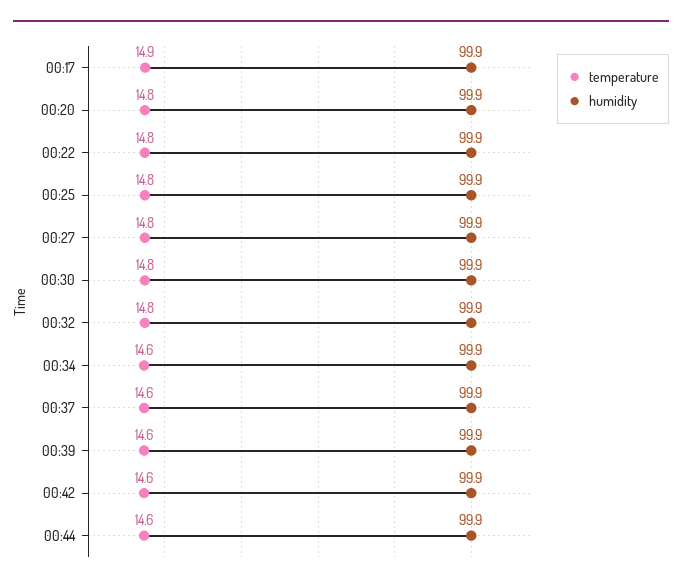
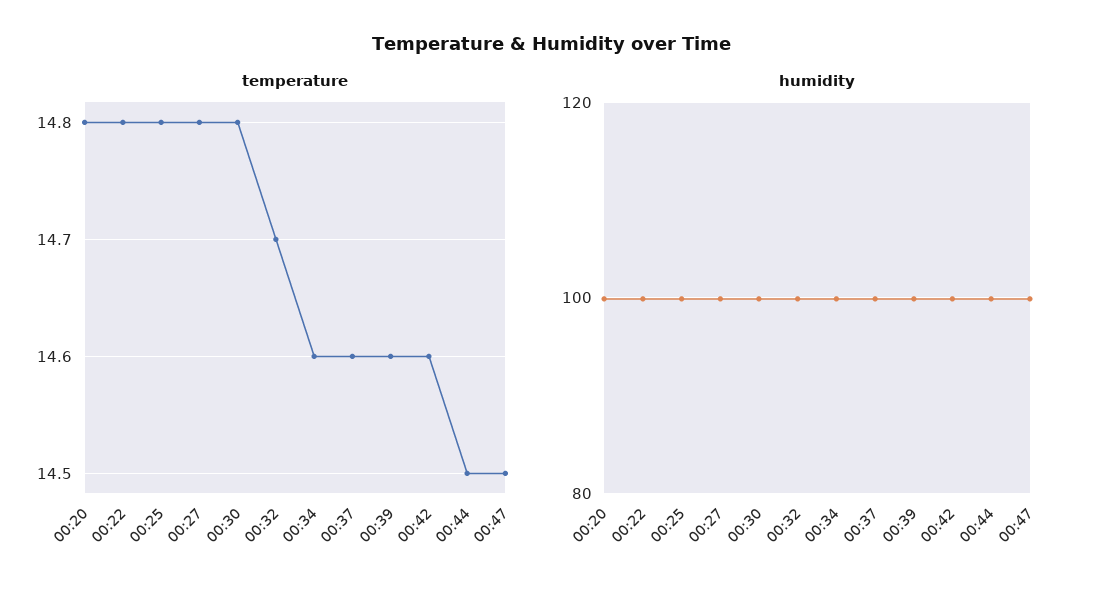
temperature, 00:17: 14.9 -> none
humidity, 00:17: 99.9 -> none
temperature, 00:32: 14.8 -> 14.7
temperature, 00:44: 14.6 -> 14.5
temperature, 00:47: none -> 14.5
humidity, 00:47: none -> 100

